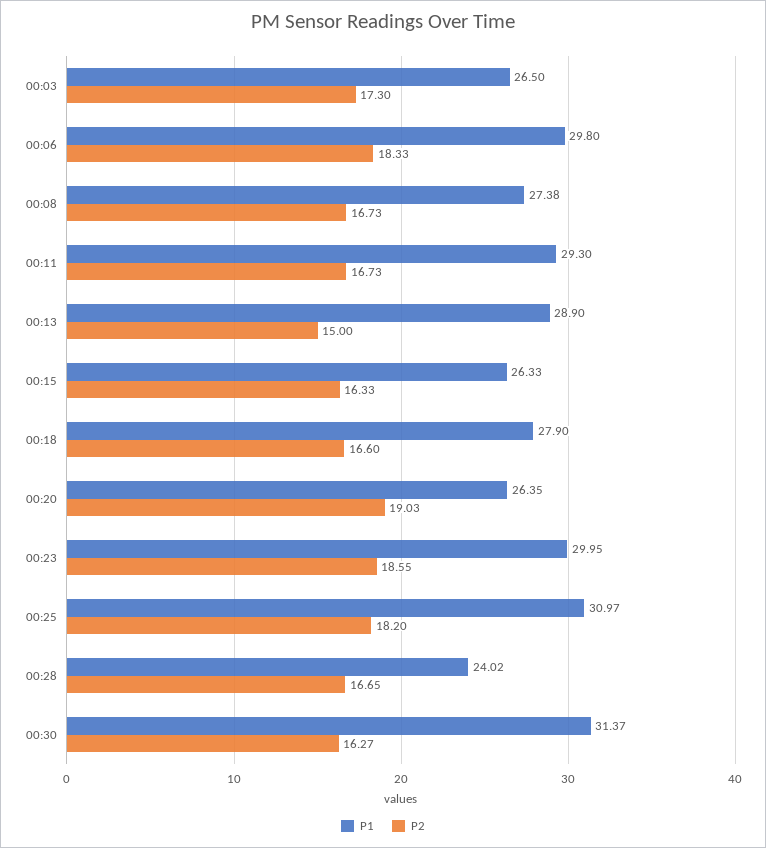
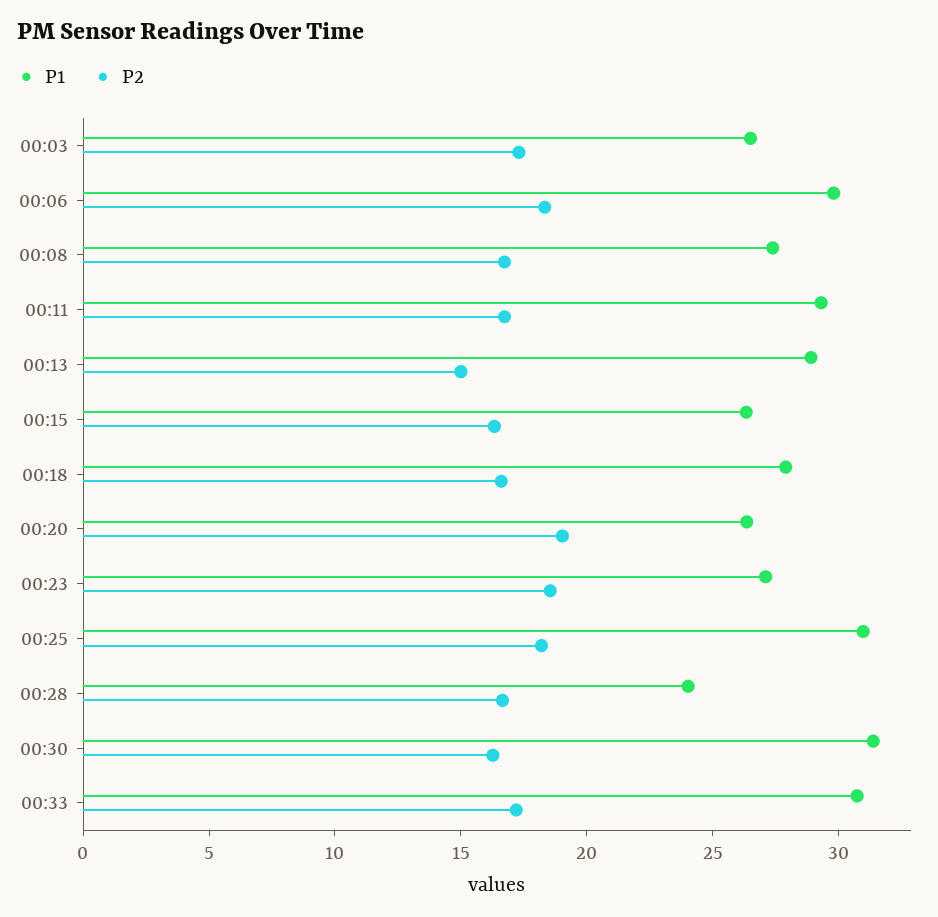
P1, 00:23: 29.95 -> 27
P1, 00:33: none -> 31
P2, 00:33: none -> 17

